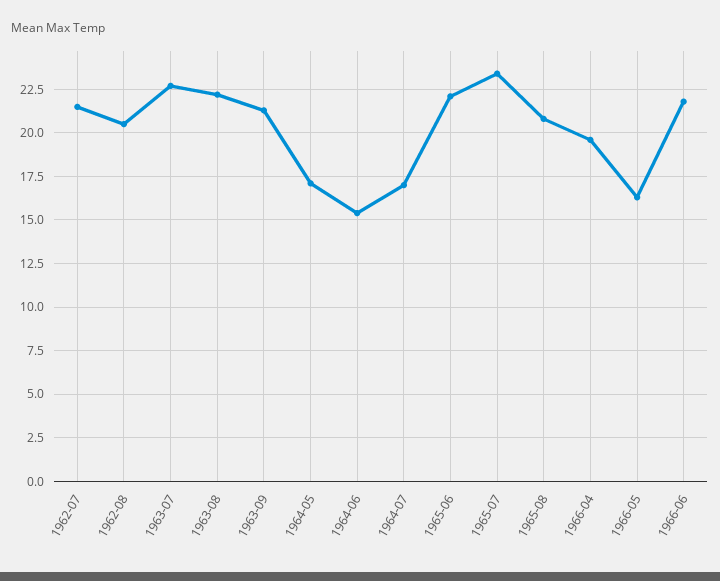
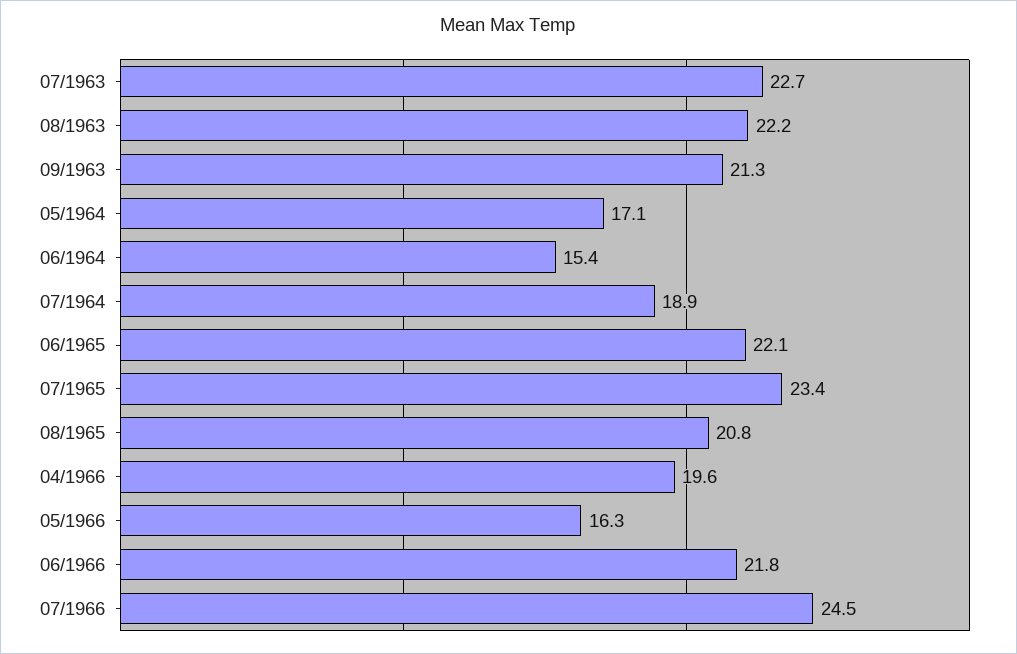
1962-07: 21.5 -> none
1962-08: 20.5 -> none
1964-07: 17 -> 18.9
07/1966: none -> 24.5

